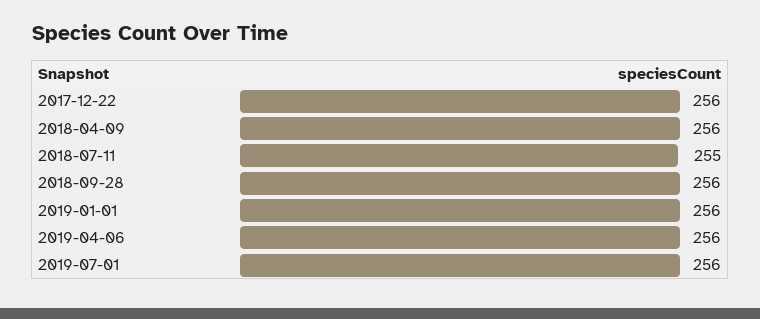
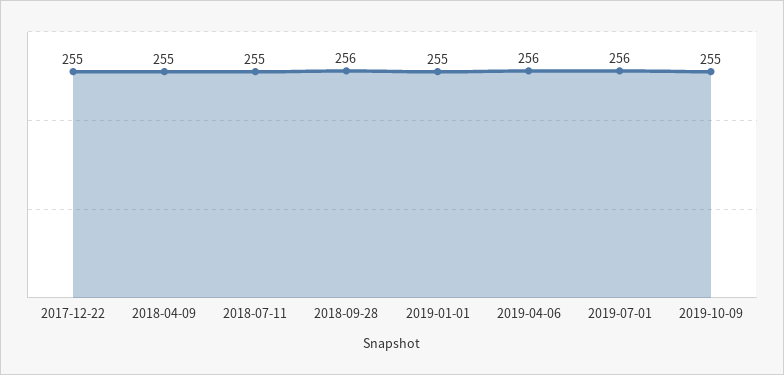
2017-12-22: 256 -> 255
2018-04-09: 256 -> 255
2019-01-01: 256 -> 255
2019-10-09: none -> 255

